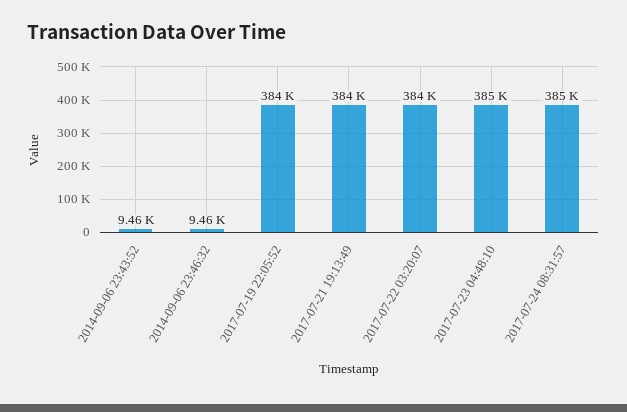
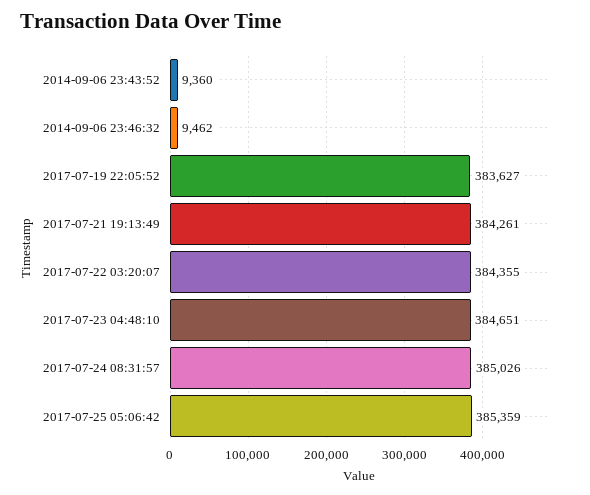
2014-09-06 23:43:52: 9460 -> 9360
2017-07-25 05:06:42: none -> 385359

